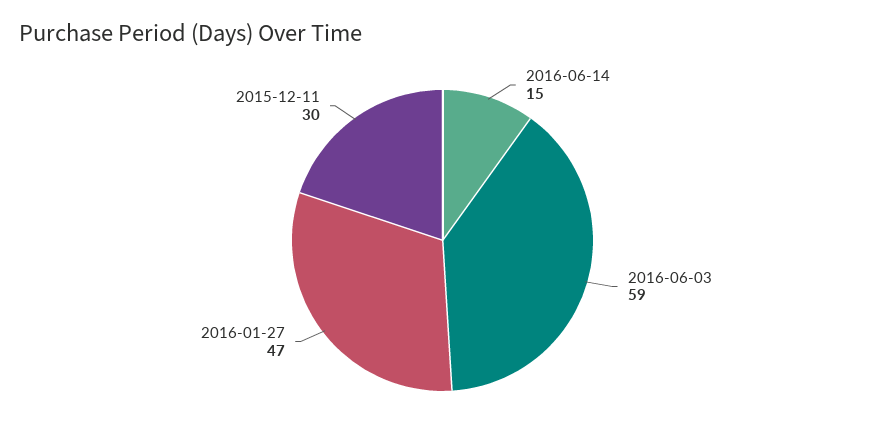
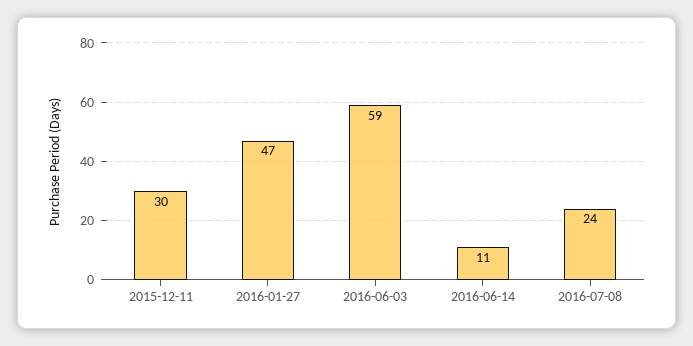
2016-06-14: 15 -> 11
2016-07-08: none -> 24

